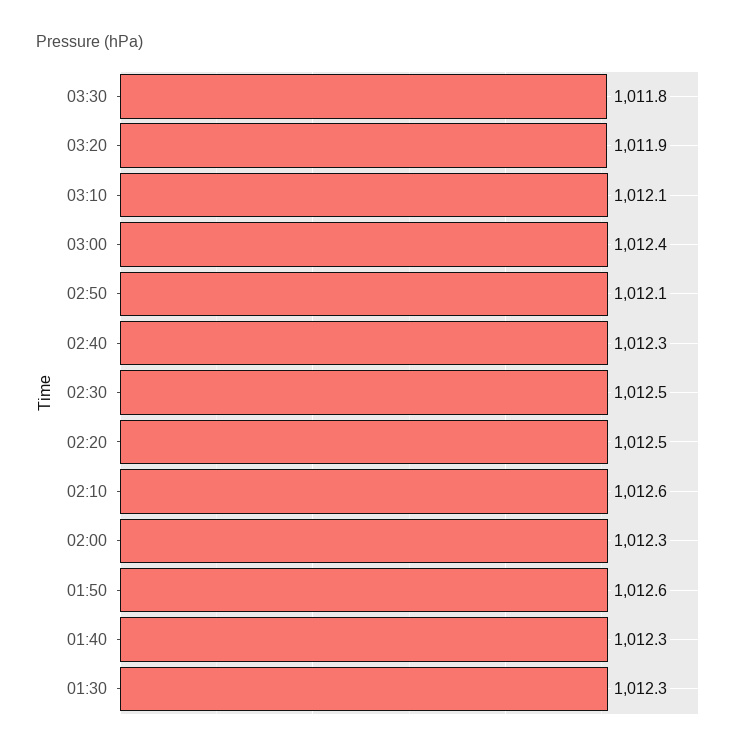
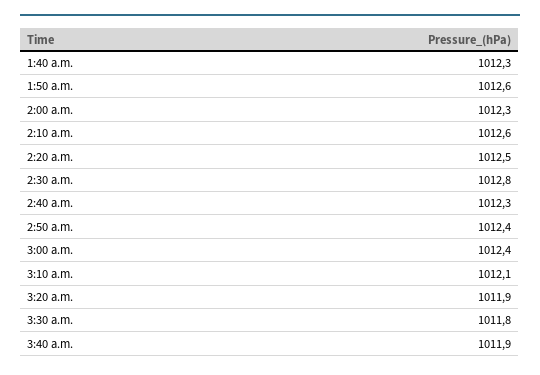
02:50: 1012.1 -> 1012.4
02:30: 1012.5 -> 1012.8
01:30: 1012.3 -> none
3:40 a.m.: none -> 1011.9

